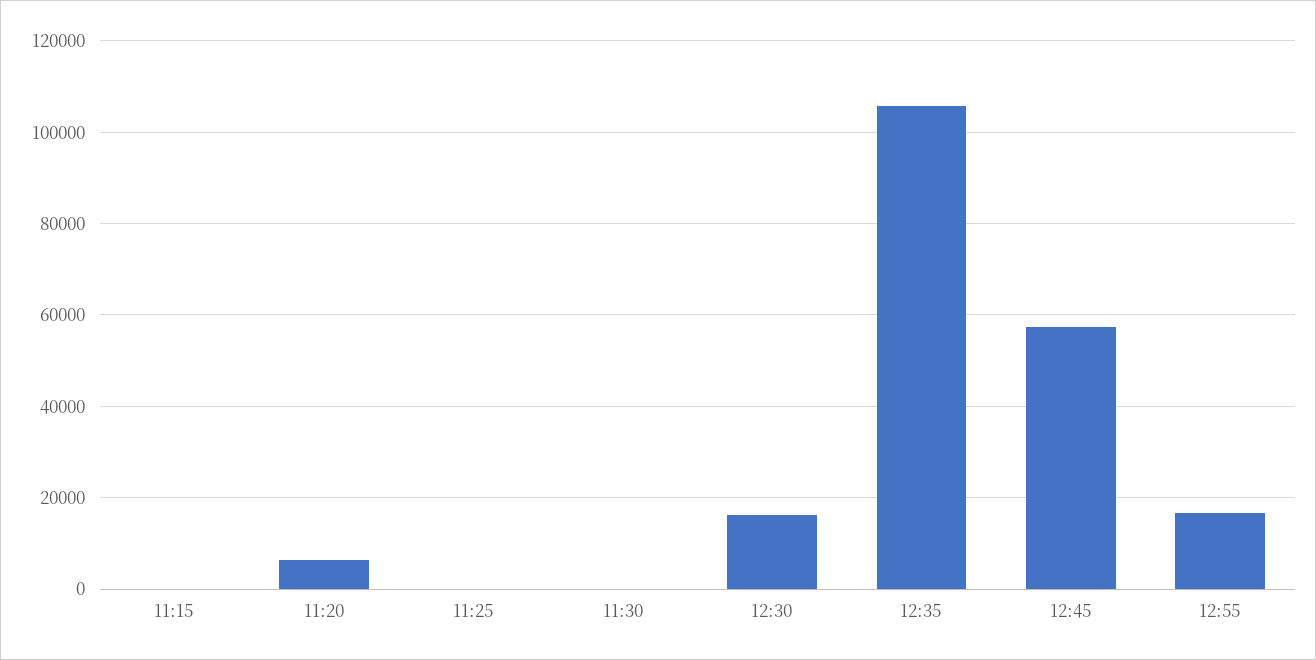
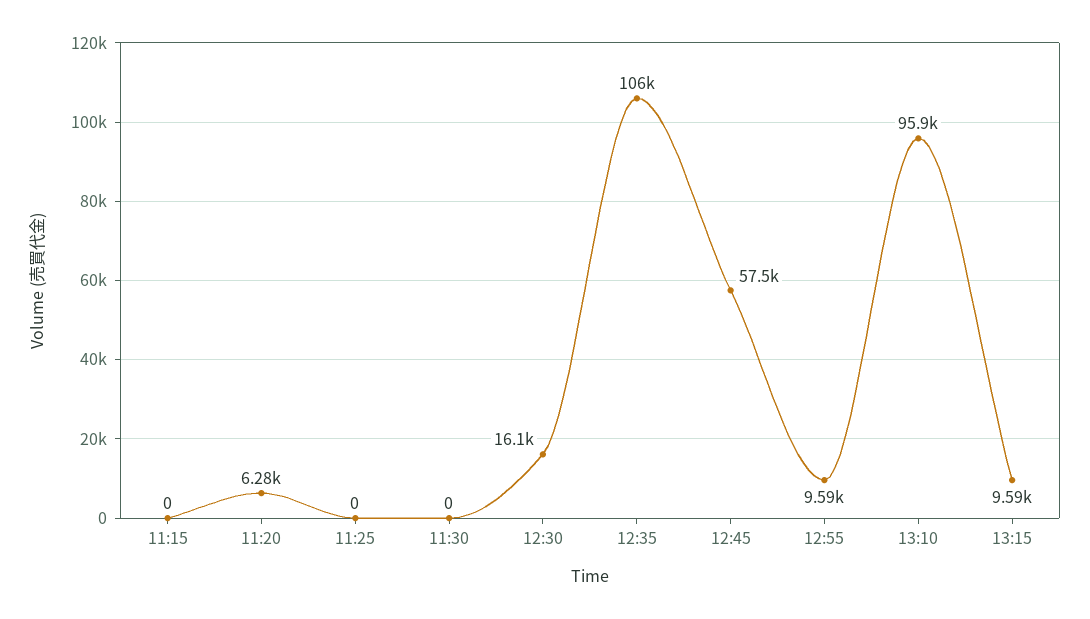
12:55: 16000 -> 9590
13:10: none -> 95900
13:15: none -> 9590

